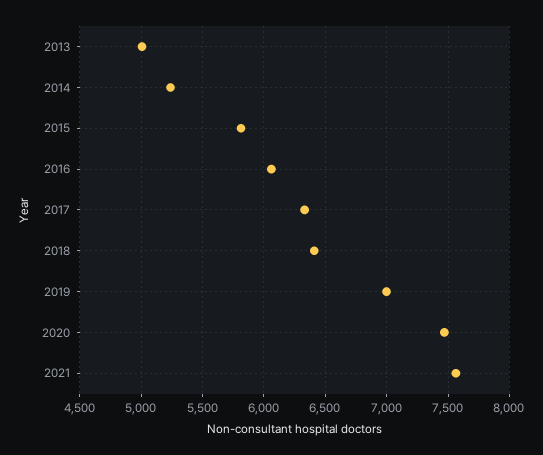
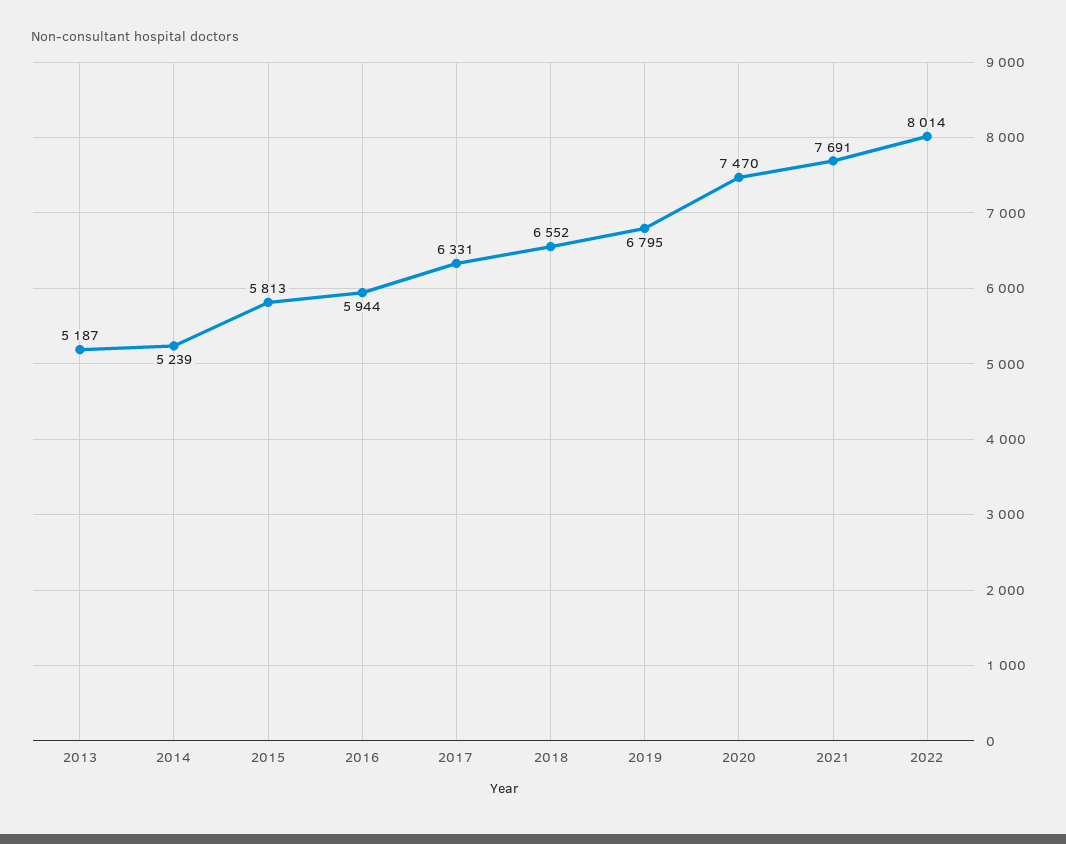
2013: 5000 -> 5187
2016: 6050 -> 5944
2018: 6400 -> 6552
2019: 7000 -> 6795
2021: 7550 -> 7691
2022: none -> 8014

